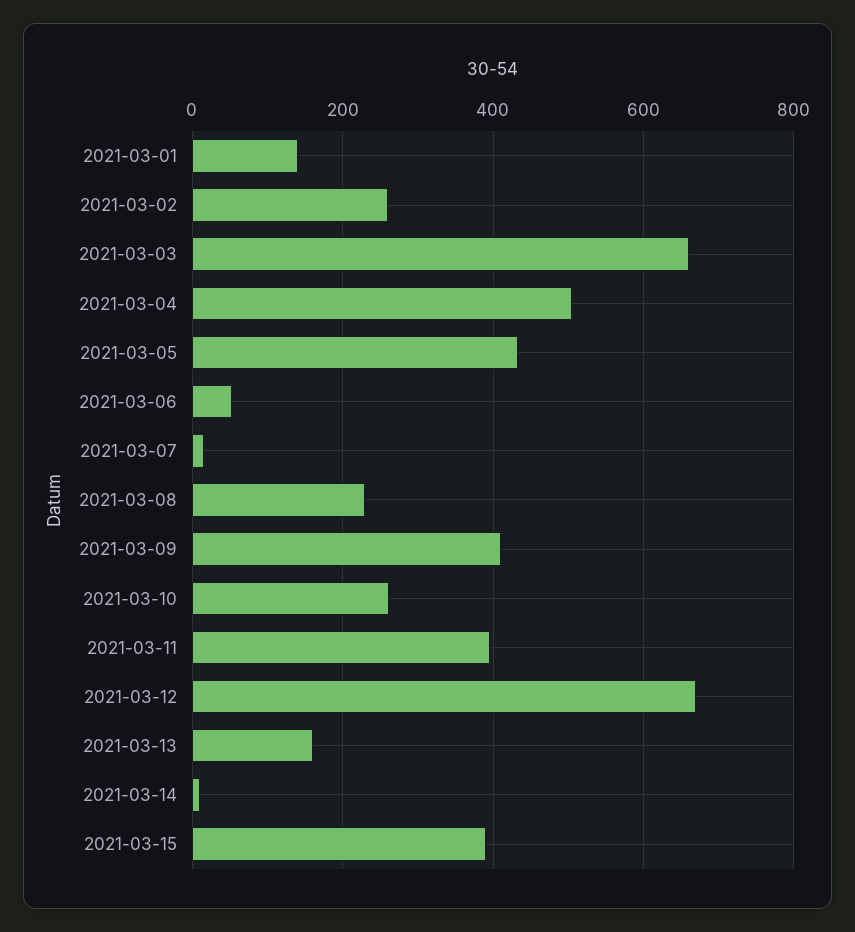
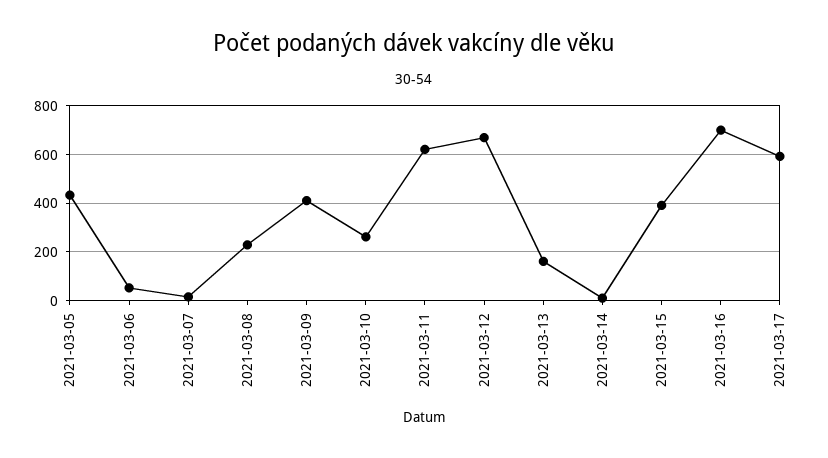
2021-03-01: 140 -> none
2021-03-02: 260 -> none
2021-03-03: 660 -> none
2021-03-04: 500 -> none
2021-03-11: 400 -> 625
2021-03-16: none -> 700
2021-03-17: none -> 600

